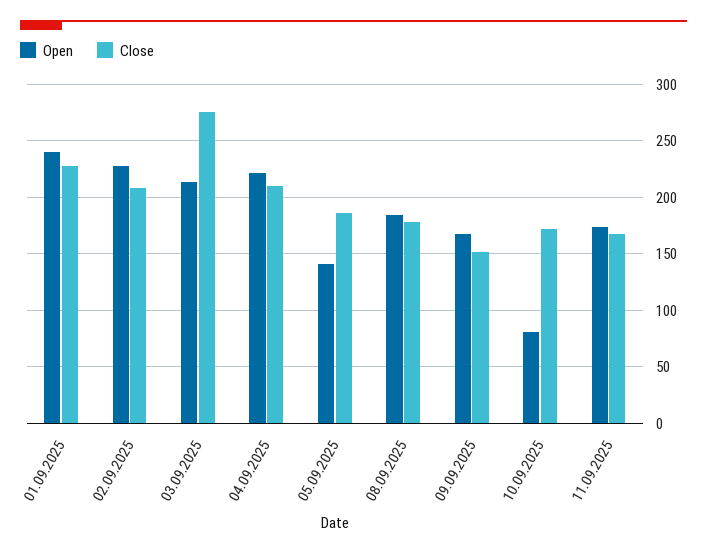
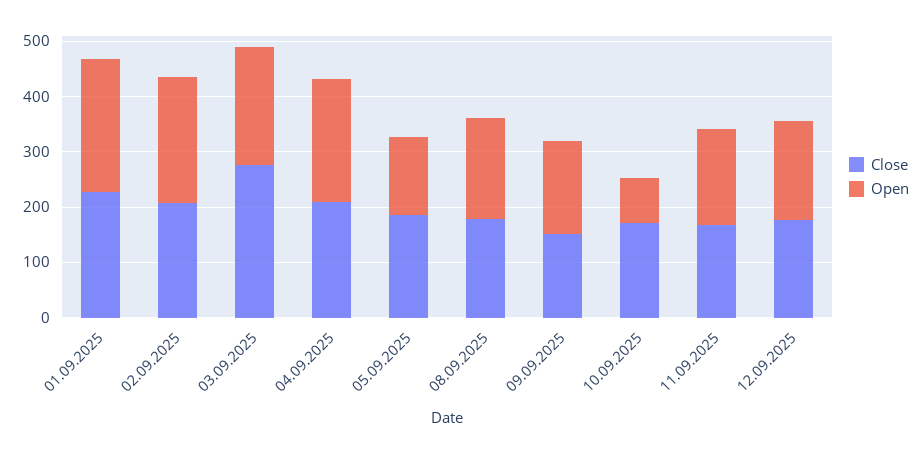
Close, 12.09.2025: none -> 180
Open, 12.09.2025: none -> 180

